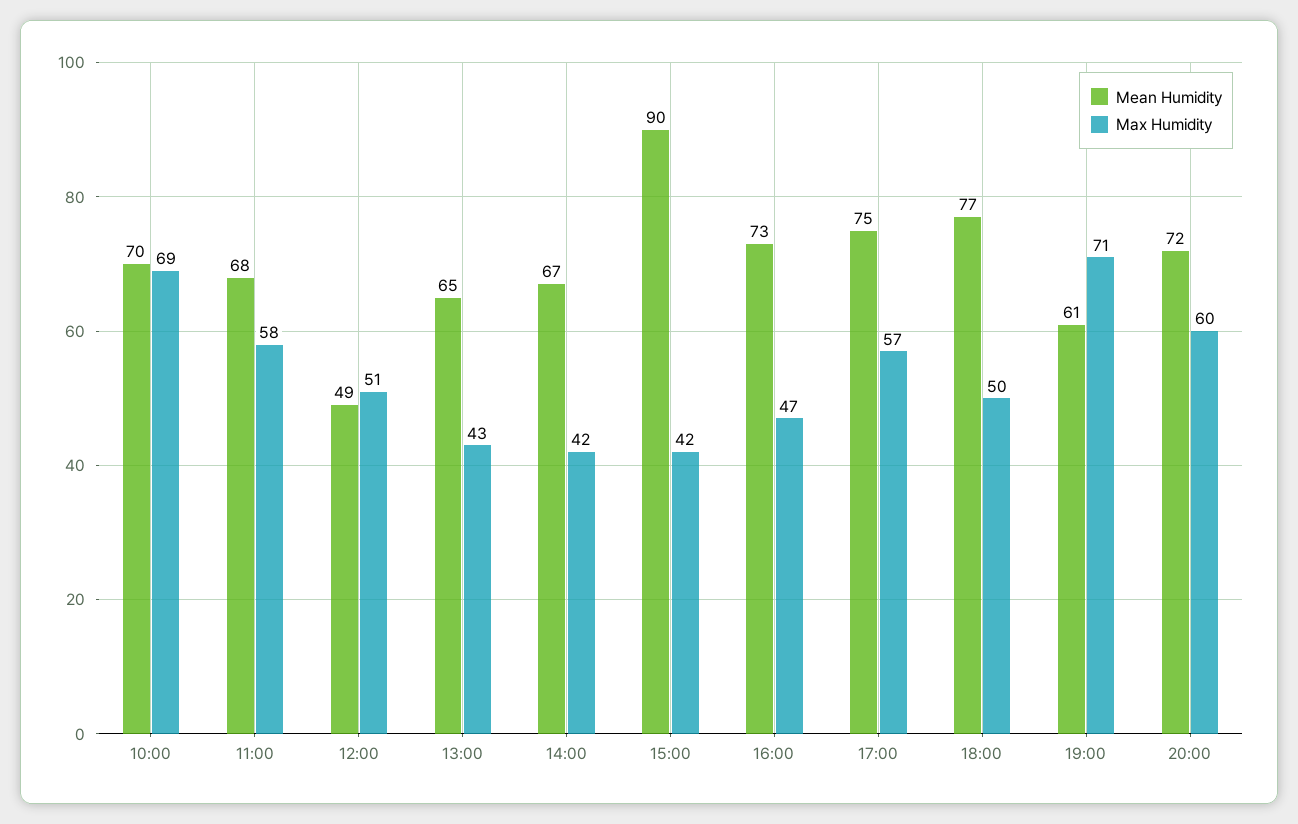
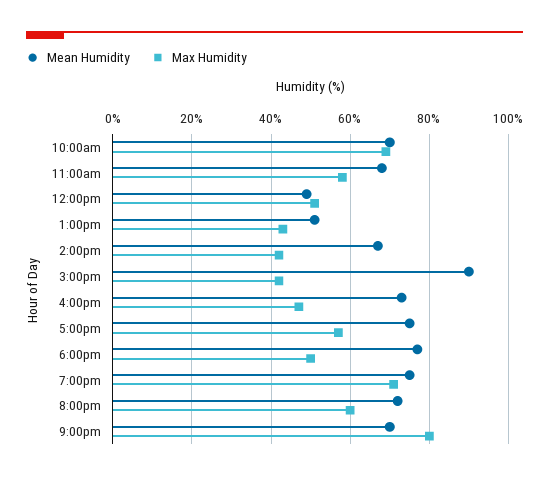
Mean Humidity, 13:00: 65 -> 50
Mean Humidity, 19:00: 61 -> 75
Mean Humidity, 9:00pm: none -> 70
Max Humidity, 9:00pm: none -> 80

